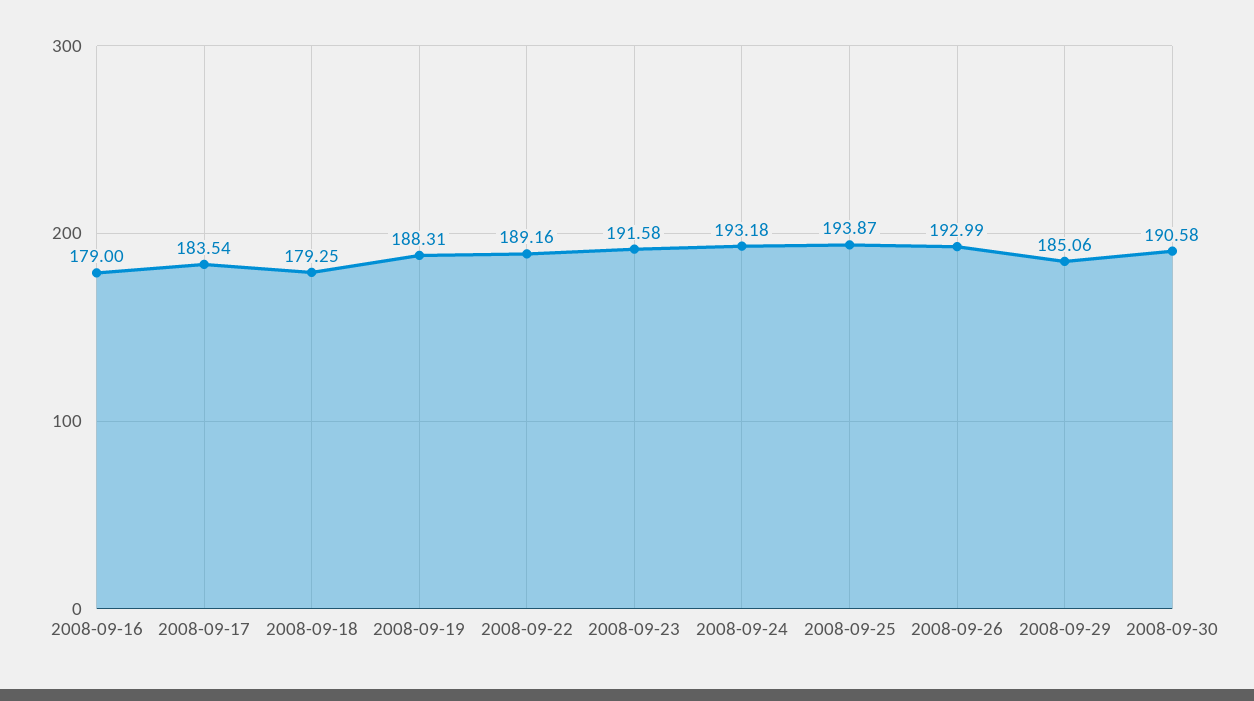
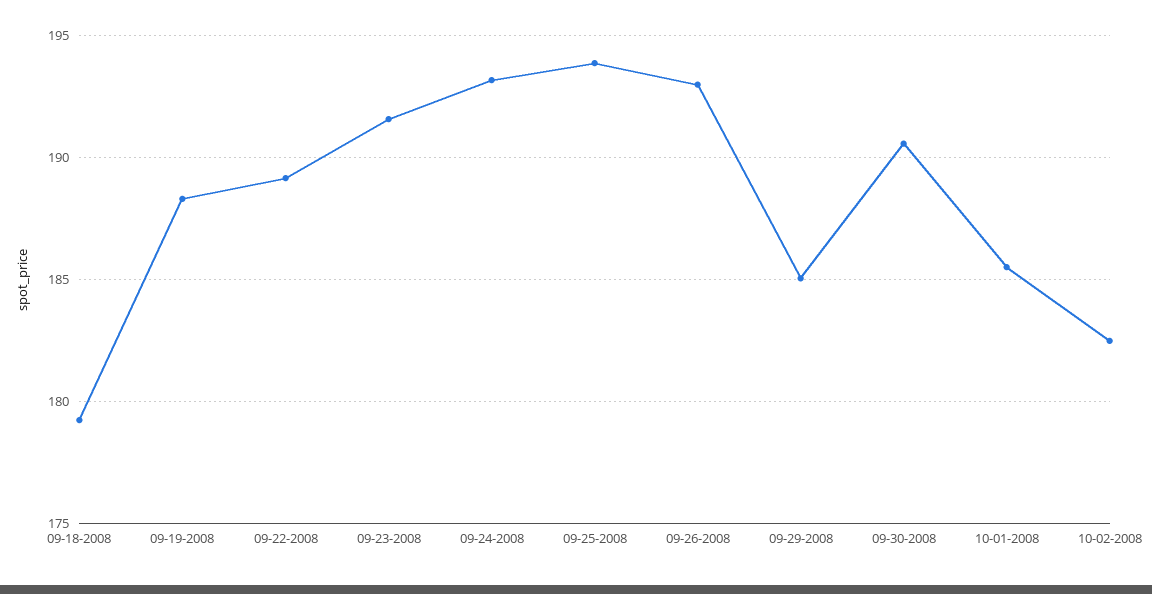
2008-09-16: 179 -> none
2008-09-17: 183.54 -> none
10-01-2008: none -> 185.5
10-02-2008: none -> 182.5

